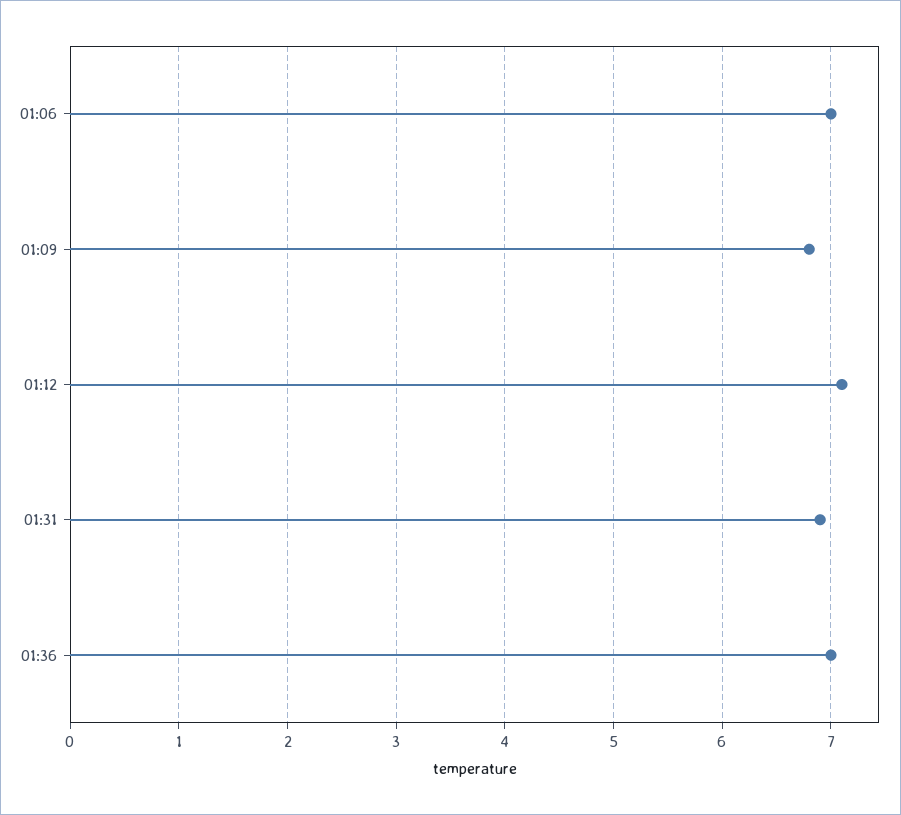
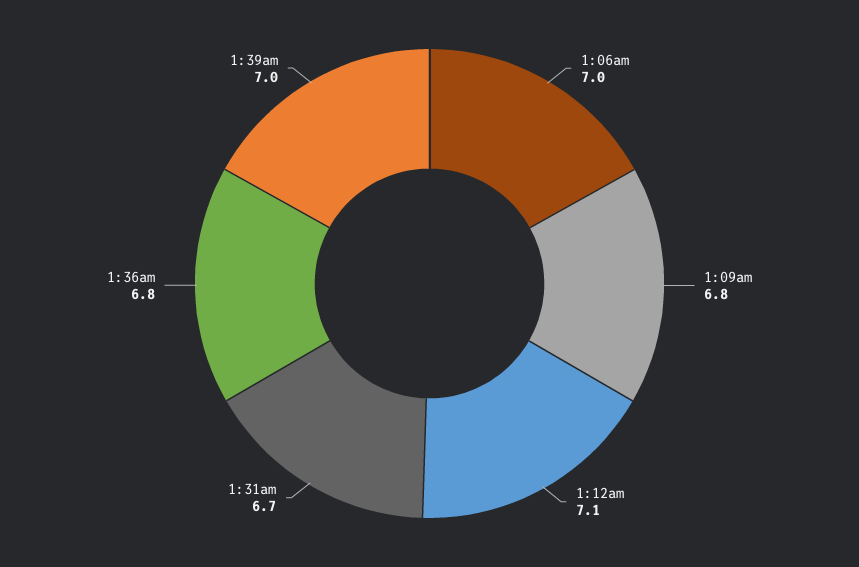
01:31: 6.9 -> 6.7
01:36: 7 -> 6.8
1:39am: none -> 7

